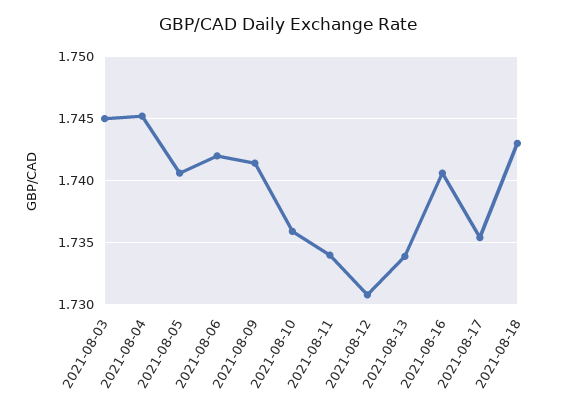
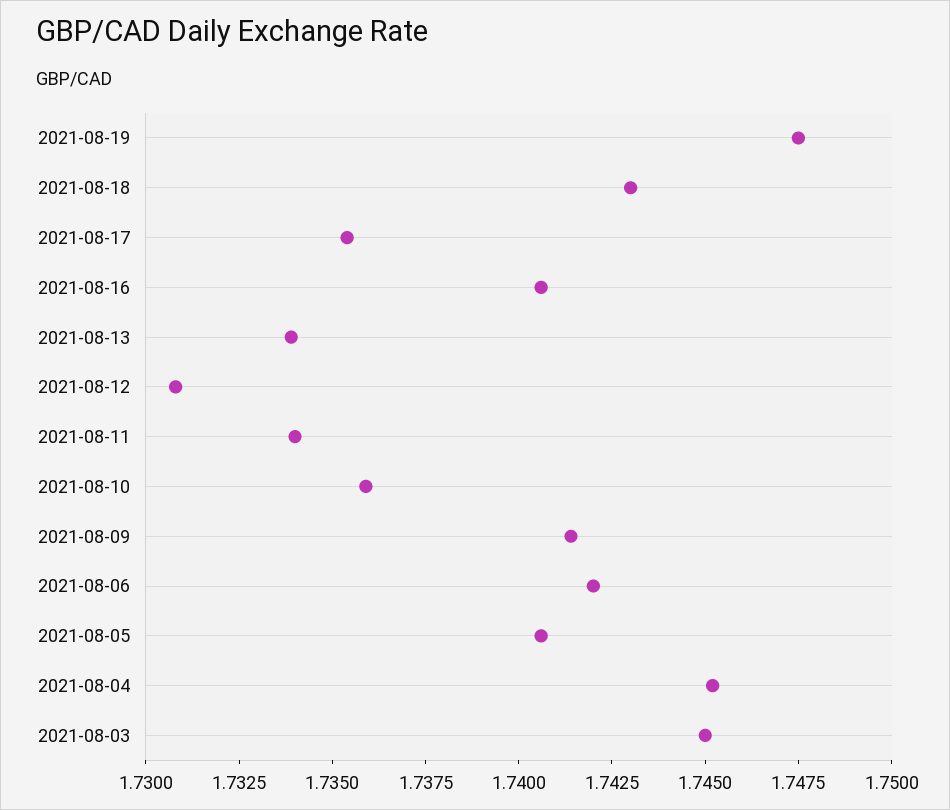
2021-08-19: none -> 1.7475

